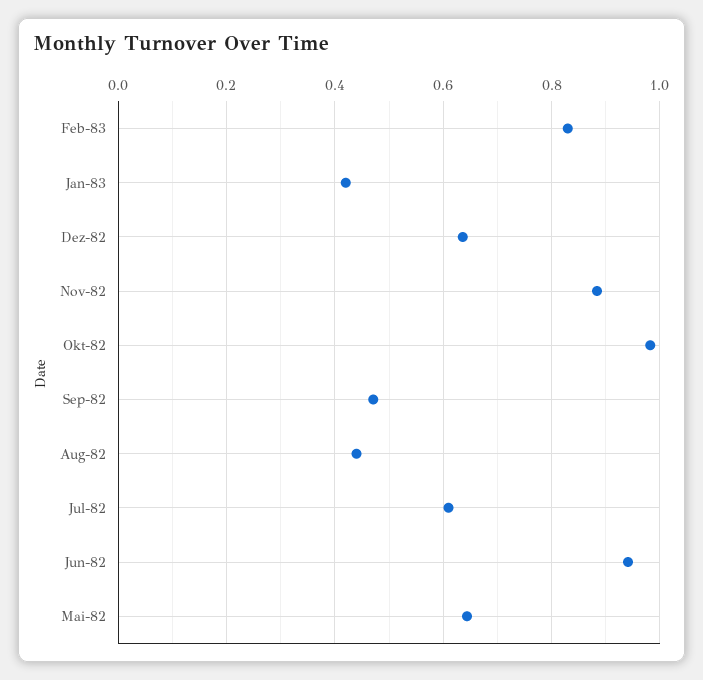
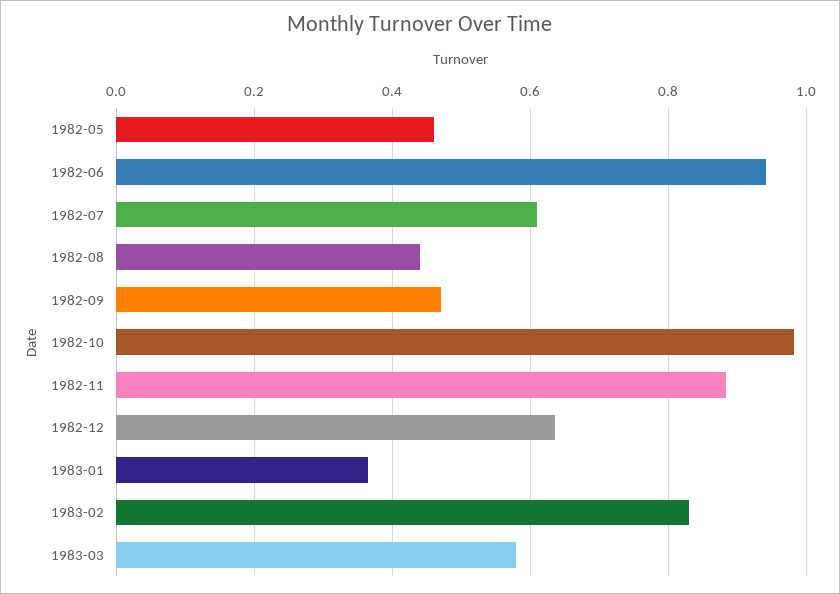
Jan-83: 0.42 -> 0.36
Mai-82: 0.64 -> 0.46
1983-03: none -> 0.58

